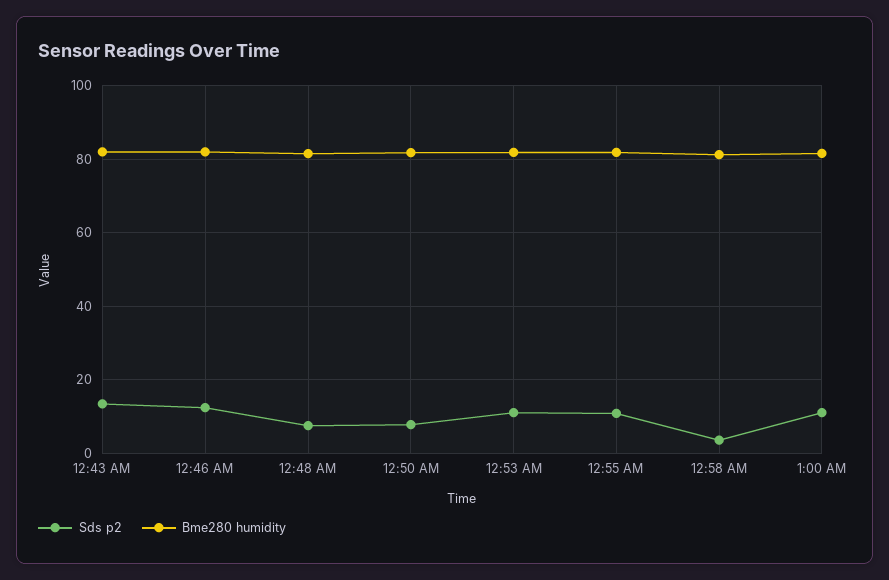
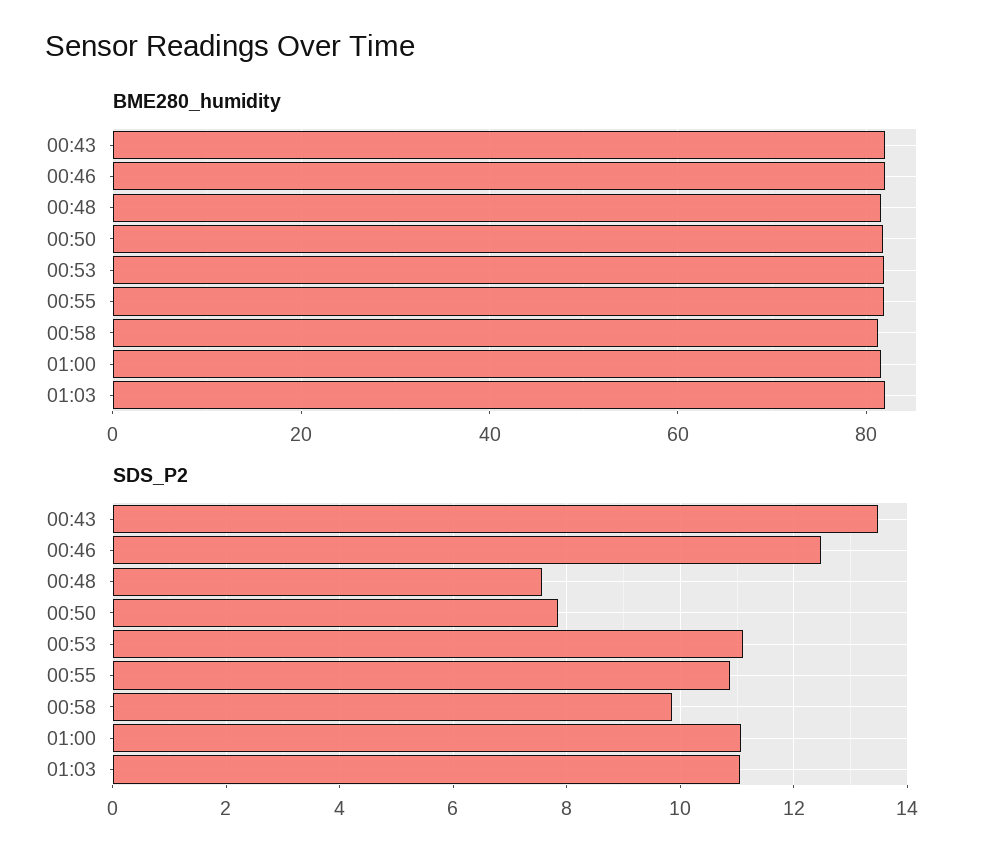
Sds p2, 12:58 AM: 4 -> 9.8
Bme280 humidity, 01:03: none -> 82
Sds p2, 01:03: none -> 11

